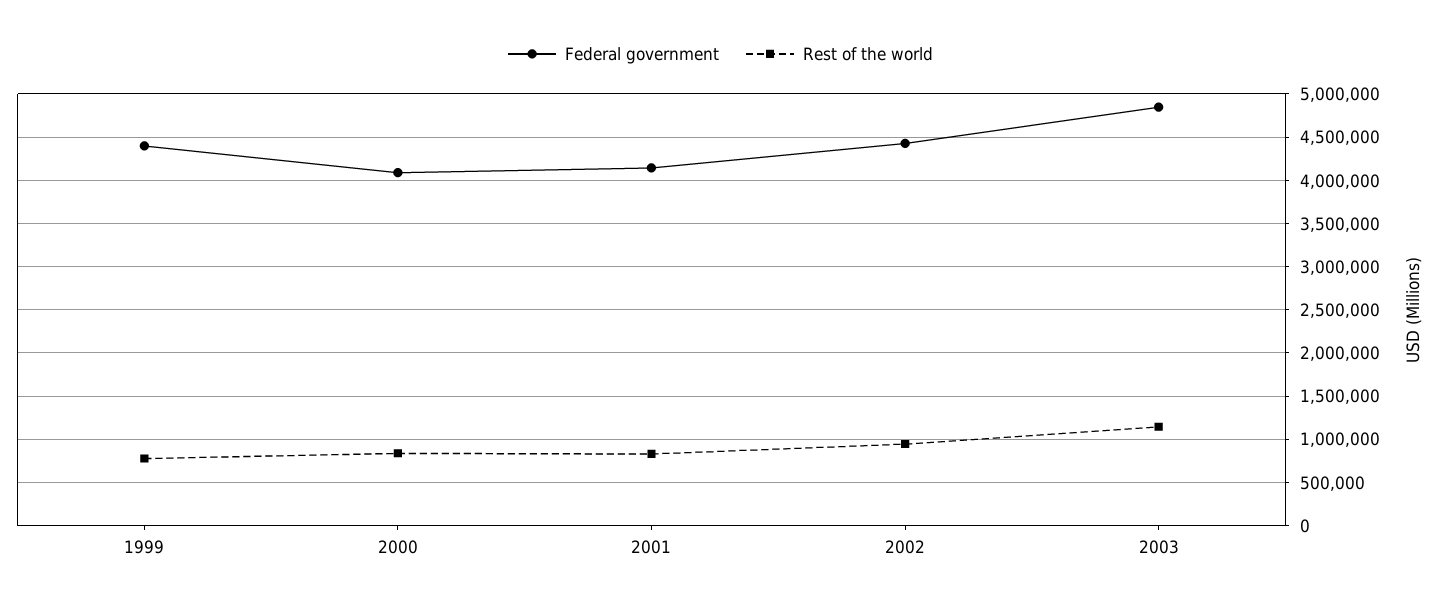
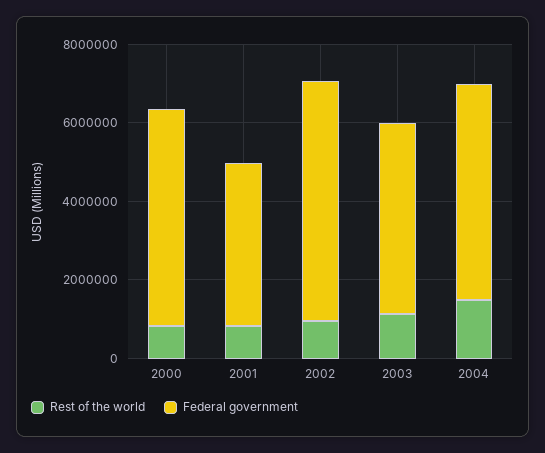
Federal government, 1999: 4400000 -> none
Rest of the world, 1999: 800000 -> none
Federal government, 2000: 4100000 -> 5500000
Federal government, 2002: 4400000 -> 6000000
Rest of the world, 2004: none -> 1500000
Federal government, 2004: none -> 5500000

